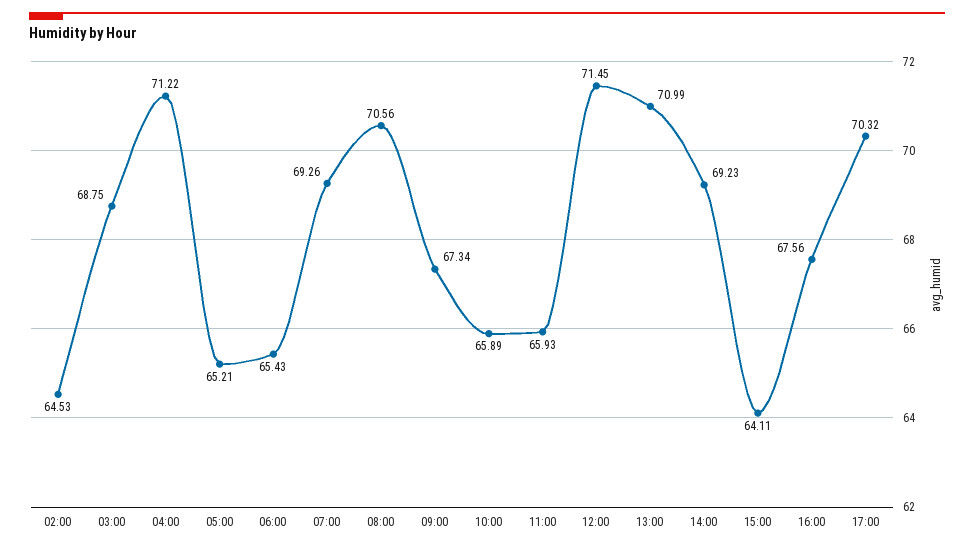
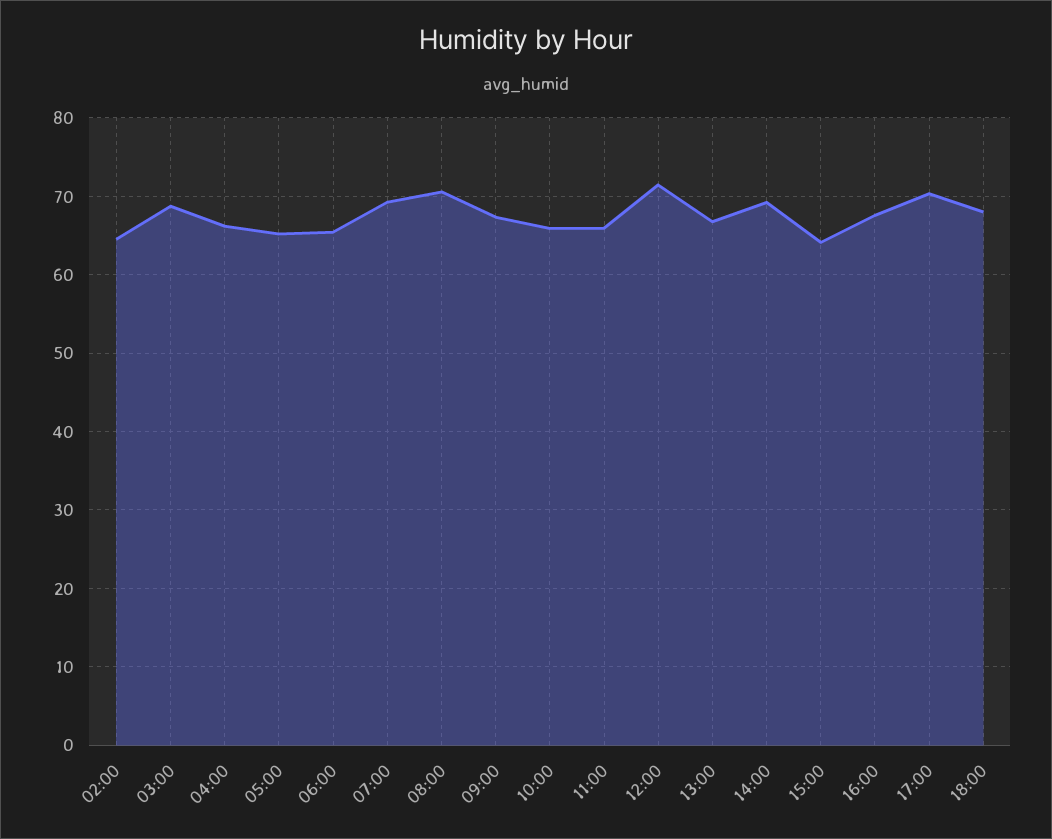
04:00: 71.22 -> 66
13:00: 70.99 -> 67
18:00: none -> 68

